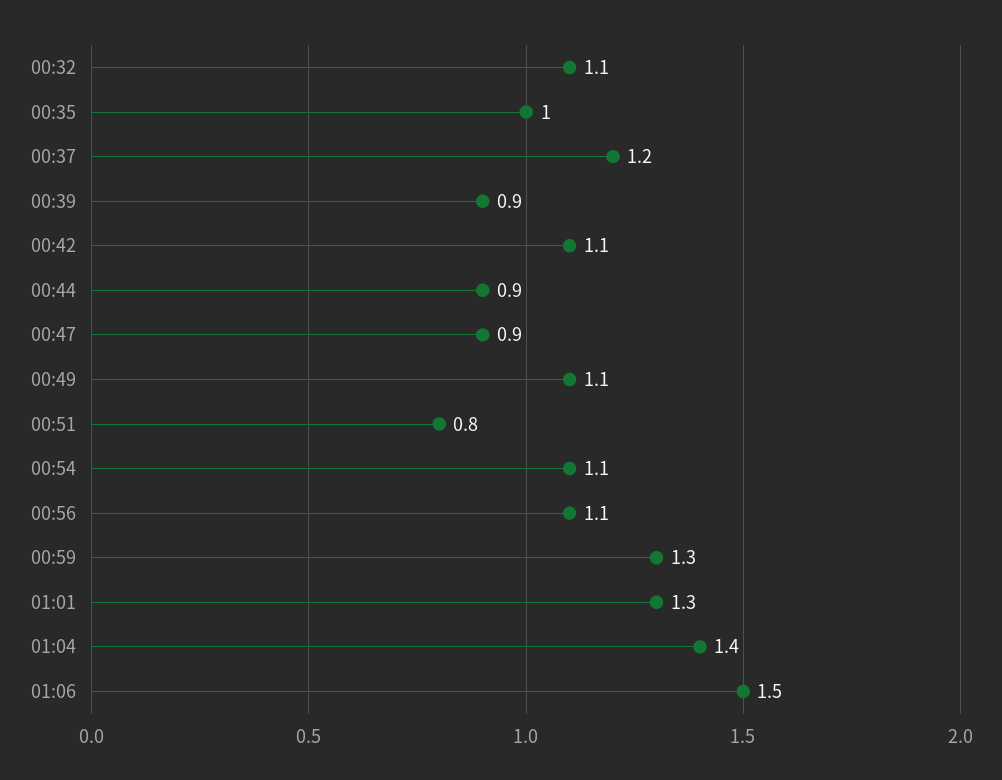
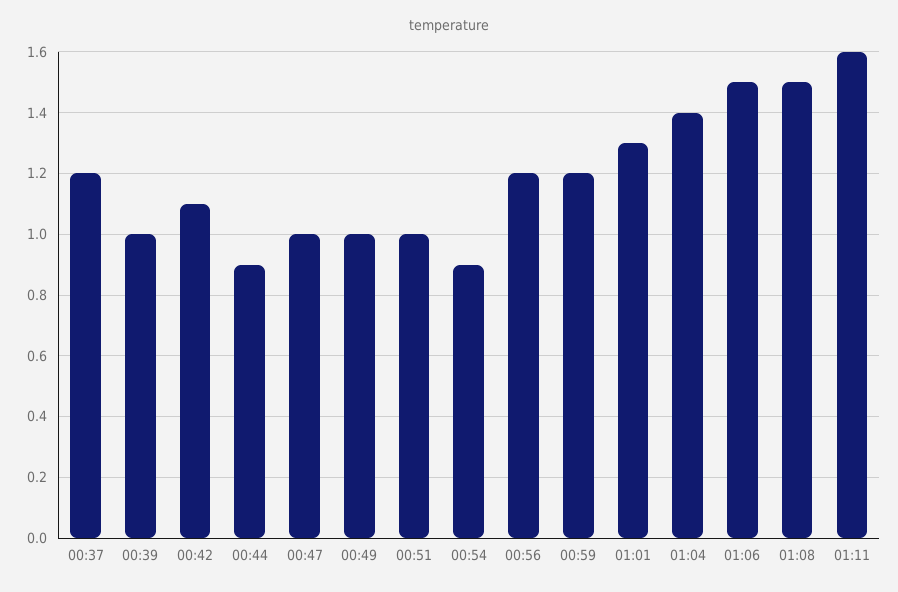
00:32: 1.1 -> none
00:35: 1 -> none
00:39: 0.9 -> 1
00:47: 0.9 -> 1
00:49: 1.1 -> 1
00:51: 0.8 -> 1
00:54: 1.1 -> 0.9
00:56: 1.1 -> 1.2
00:59: 1.3 -> 1.2
01:08: none -> 1.5
01:11: none -> 1.6

